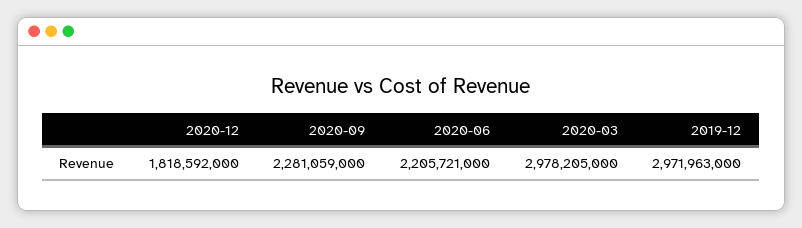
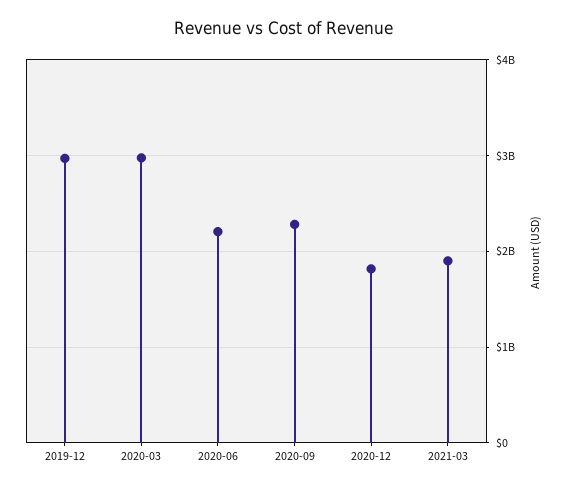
2021-03: none -> 1900000000

